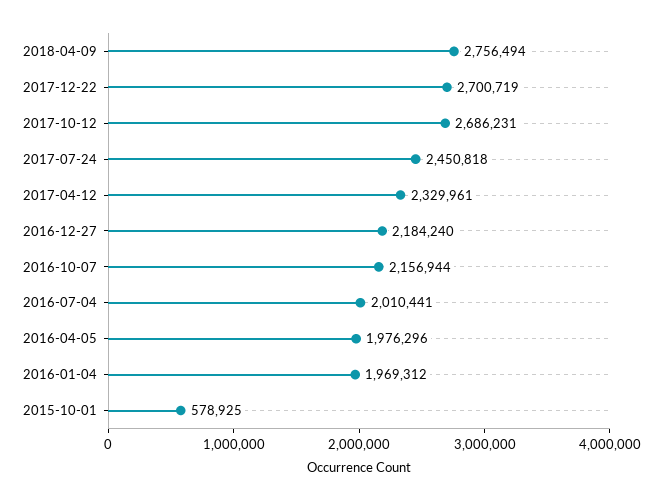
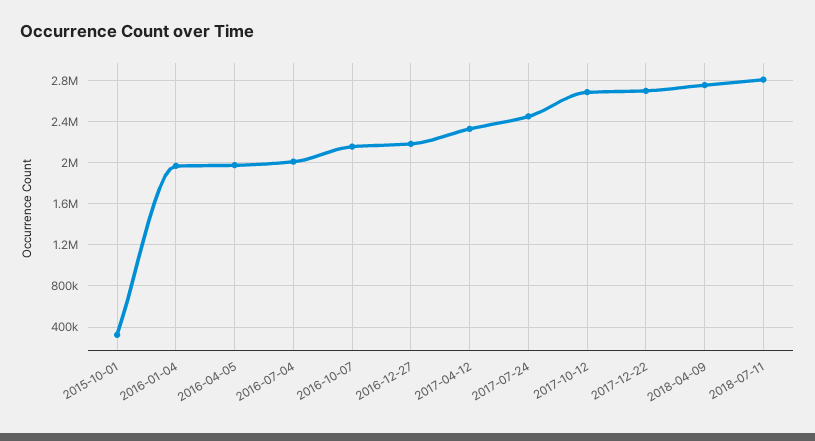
2015-10-01: 578925 -> 300000
2018-07-11: none -> 2800000

